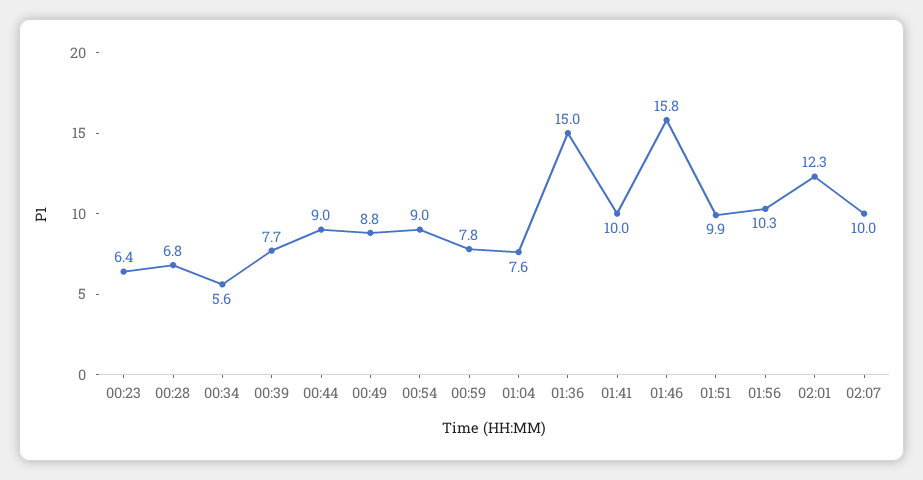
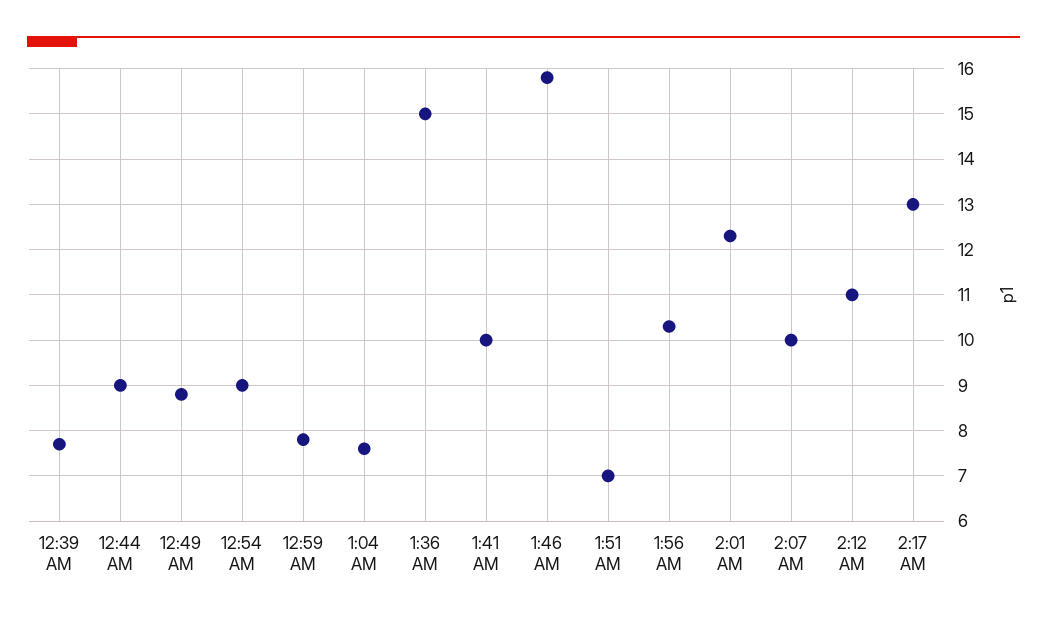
00:23: 6.4 -> none
00:28: 6.8 -> none
00:34: 5.6 -> none
01:51: 9.9 -> 7
2:12 AM: none -> 11
2:17 AM: none -> 13

